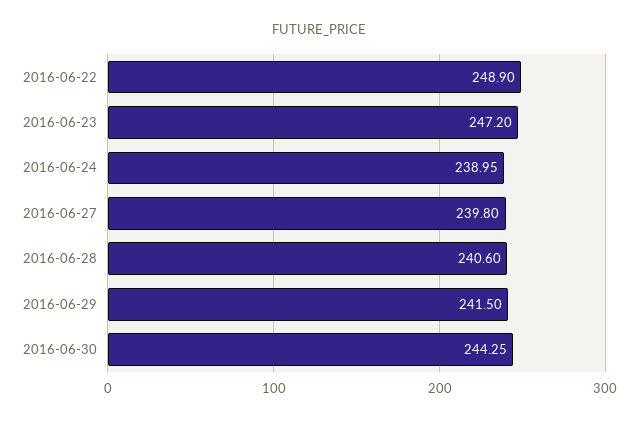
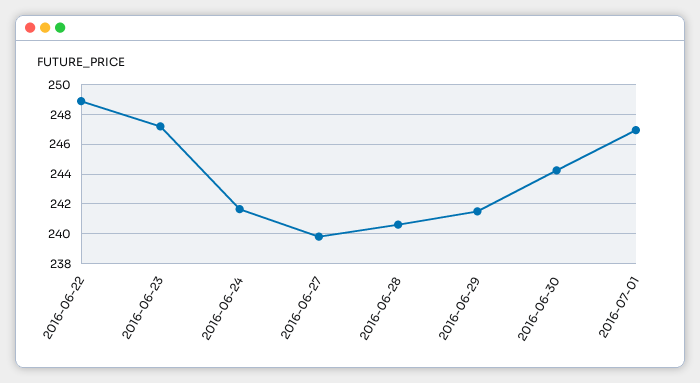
2016-06-24: 238.95 -> 241.5
2016-07-01: none -> 247

